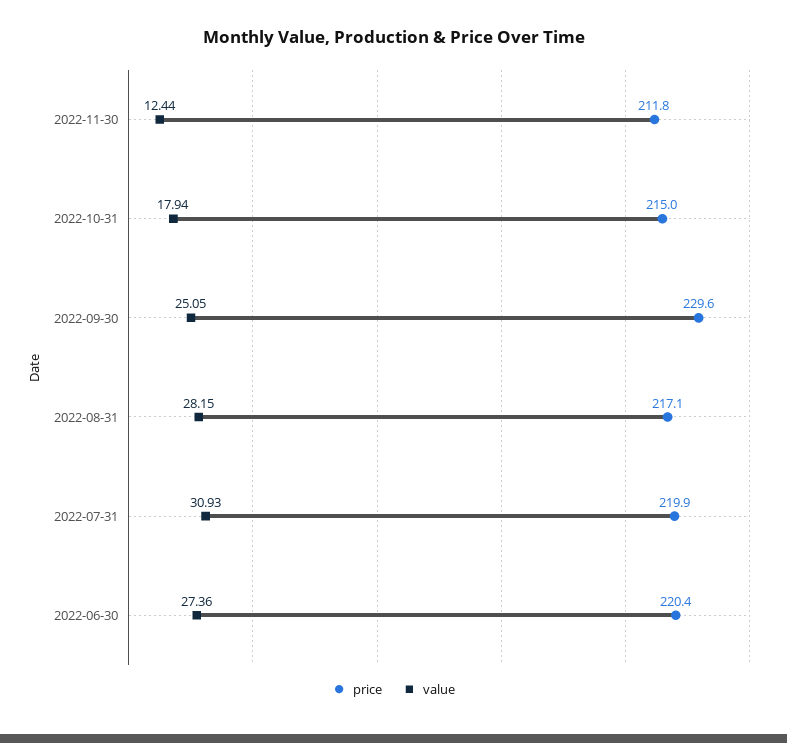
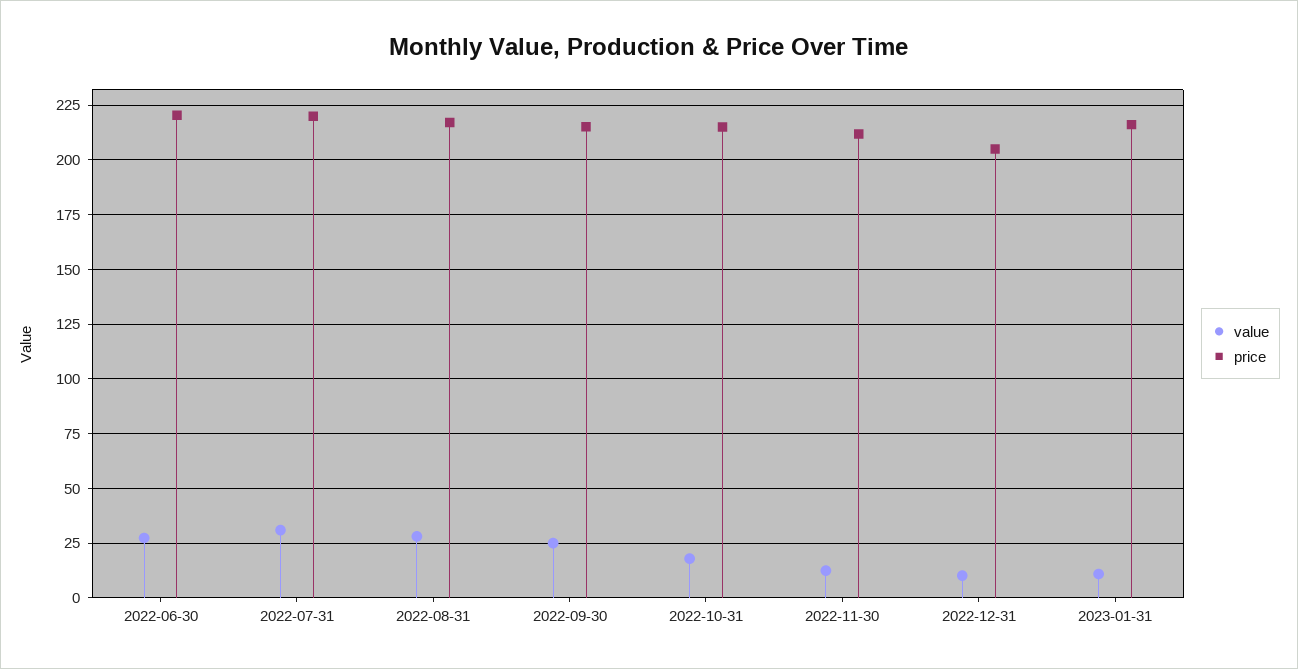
price, 2022-09-30: 229.6 -> 215
value, 2022-12-31: none -> 10
price, 2022-12-31: none -> 205
value, 2023-01-31: none -> 10
price, 2023-01-31: none -> 215

